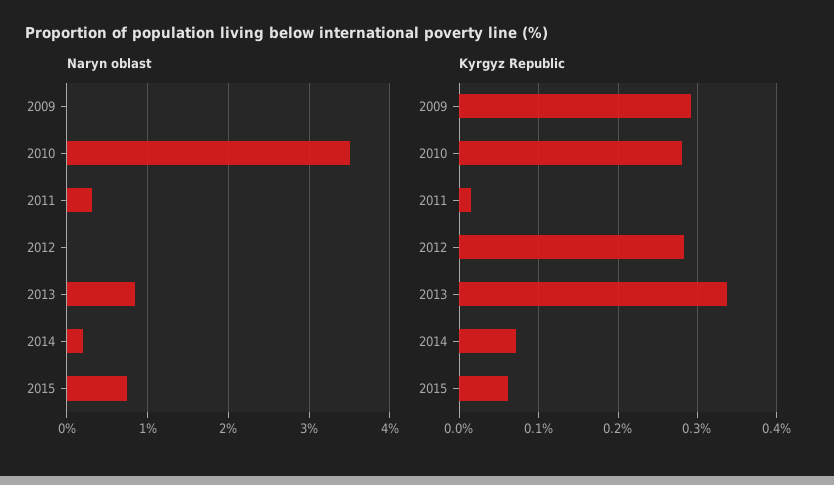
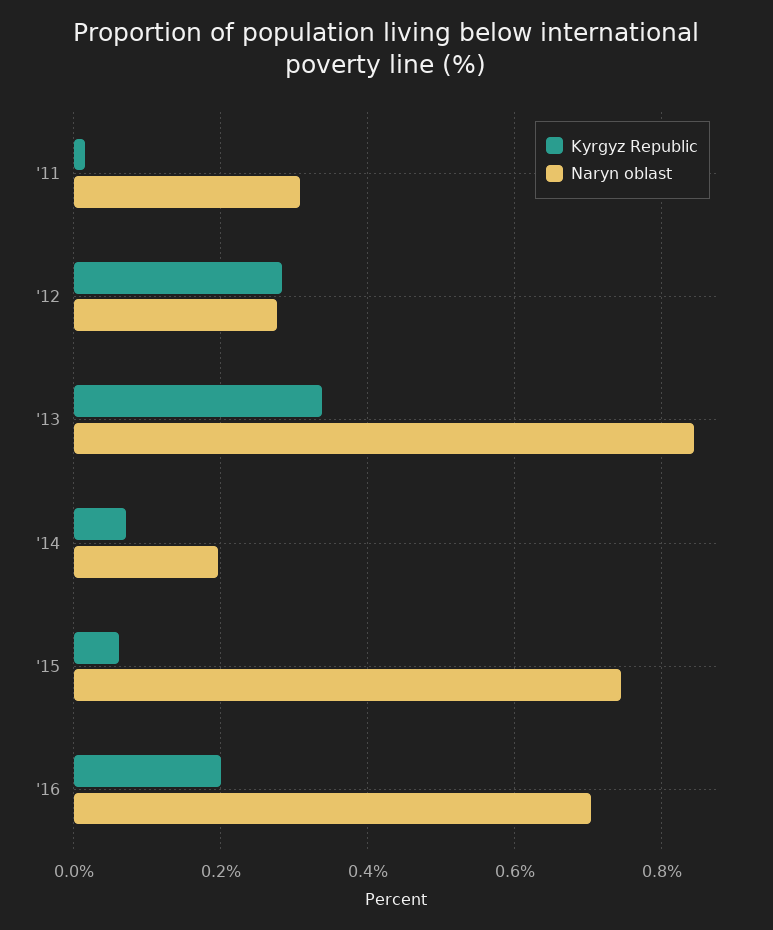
Naryn oblast, 2009: 0 -> none
Naryn oblast, 2010: 3.5 -> none
Naryn oblast, 2012: 0 -> 0.28
Kyrgyz Republic, 2009: 0.29 -> none
Kyrgyz Republic, 2010: 0.28 -> none
Kyrgyz Republic, '16: none -> 0.2
Naryn oblast, '16: none -> 0.7

